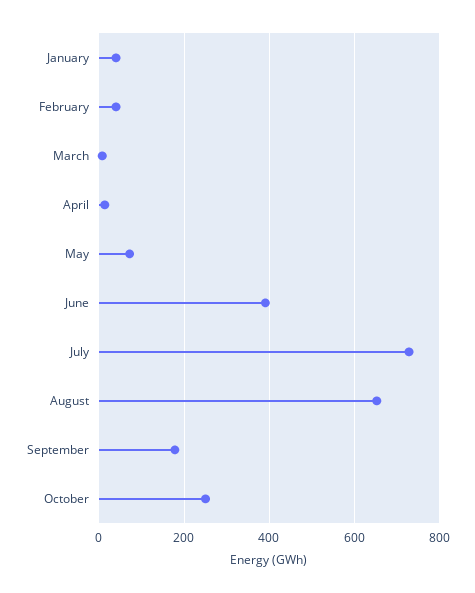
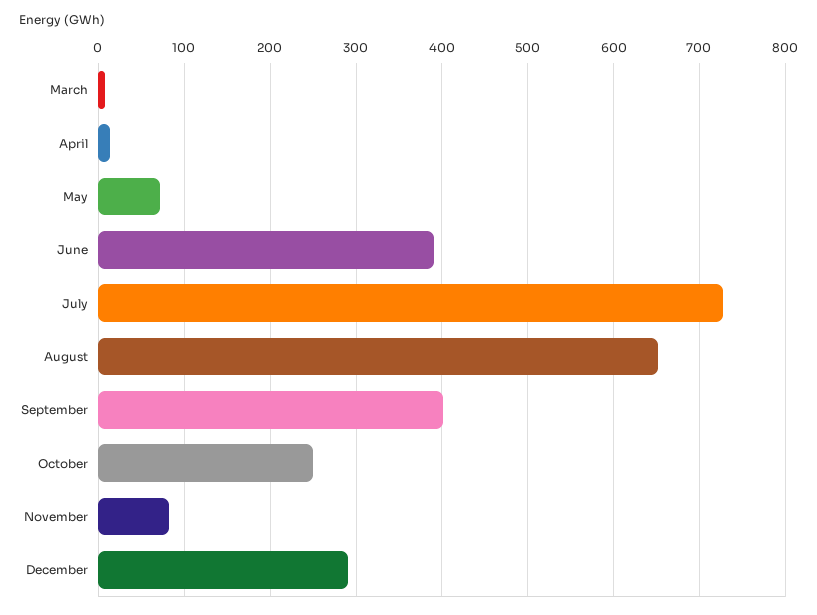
January: 40 -> none
February: 40 -> none
September: 180 -> 400
November: none -> 80
December: none -> 290

